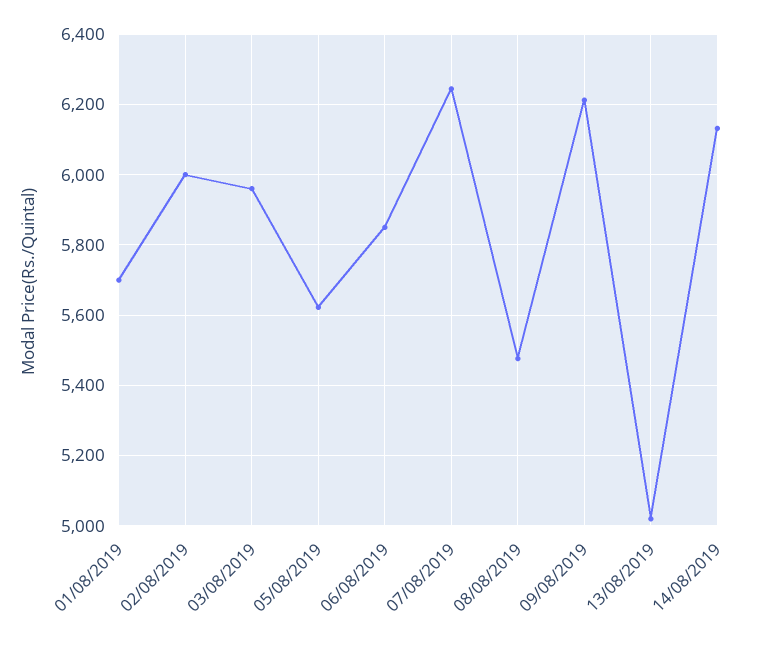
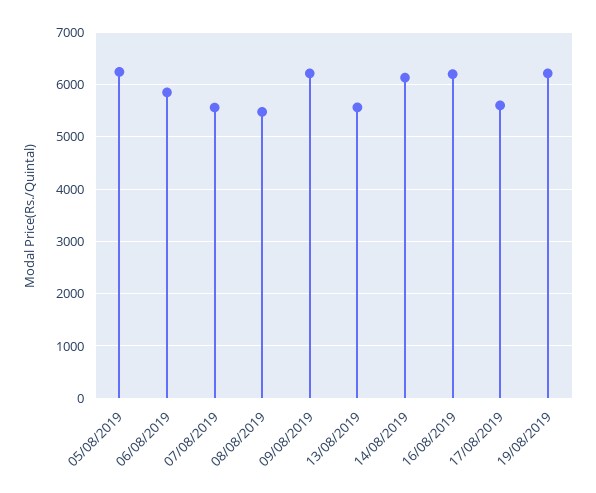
01/08/2019: 5700 -> none
02/08/2019: 6000 -> none
03/08/2019: 5960 -> none
05/08/2019: 5620 -> 6200
07/08/2019: 6240 -> 5600
13/08/2019: 5020 -> 5600
16/08/2019: none -> 6200
17/08/2019: none -> 5600
19/08/2019: none -> 6200

